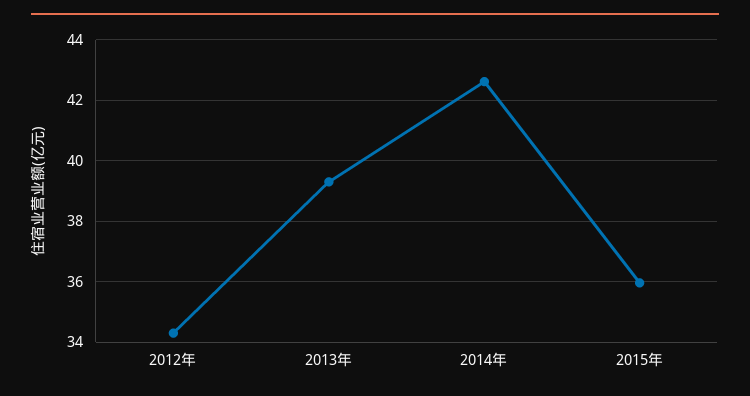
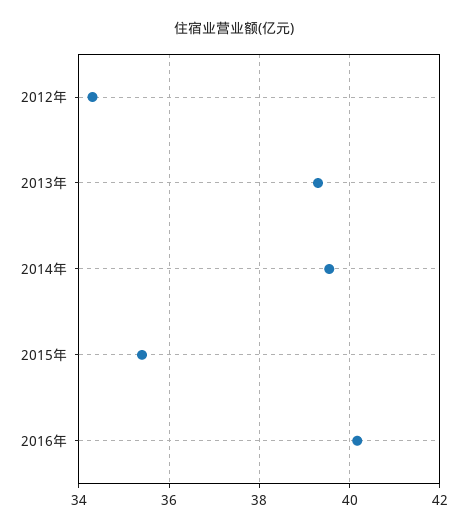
2014年: 42.6 -> 39.6
2015年: 36 -> 35.4
2016年: none -> 40.2

